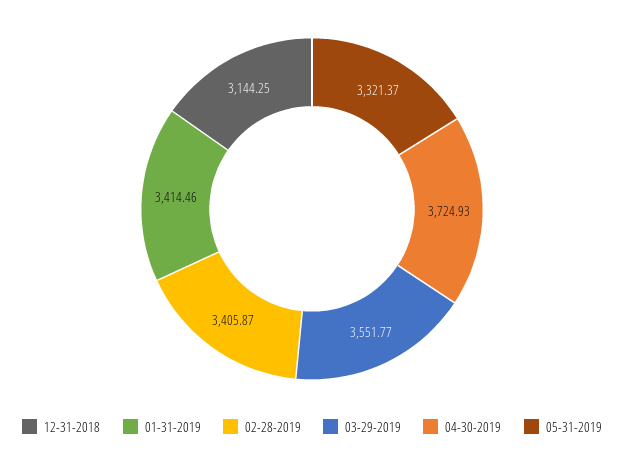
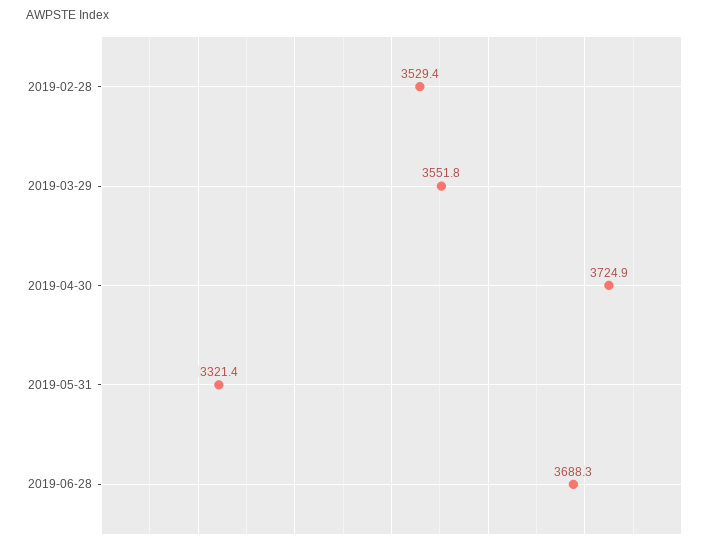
12-31-2018: 3144.25 -> none
01-31-2019: 3414.46 -> none
02-28-2019: 3405.87 -> 3529.4
2019-06-28: none -> 3688.3

